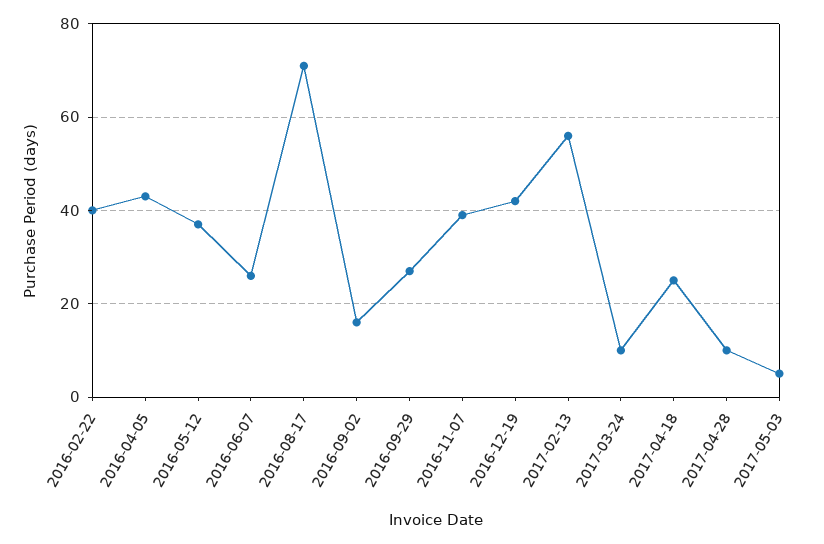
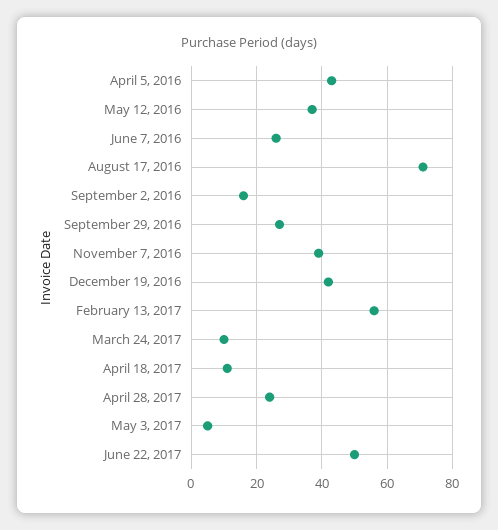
2016-02-22: 40 -> none
2017-04-18: 25 -> 10
2017-04-28: 10 -> 25
June 22, 2017: none -> 50

